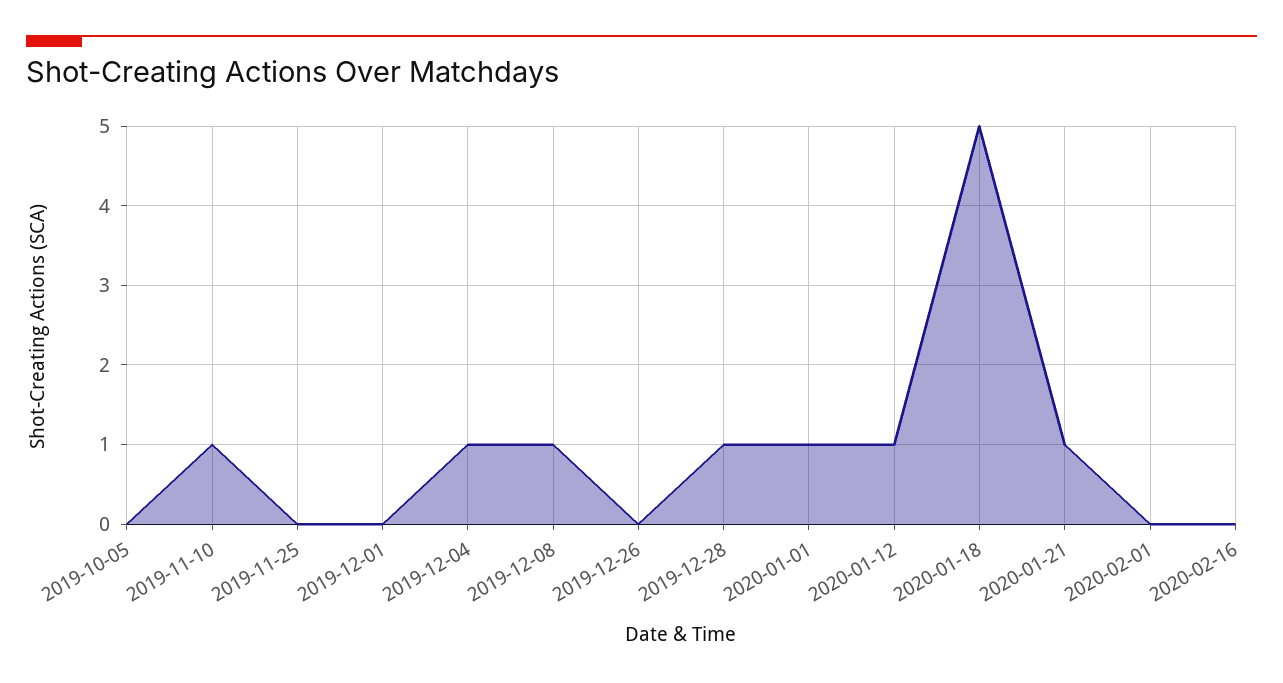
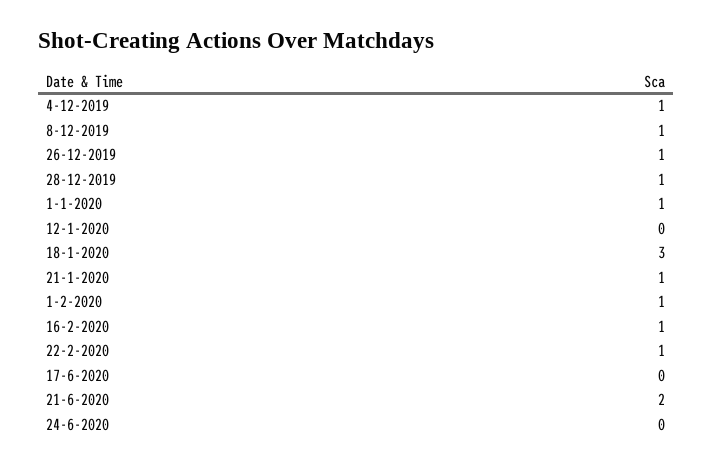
2019-10-05: 0 -> none
2019-11-10: 1 -> none
2019-11-25: 0 -> none
2019-12-01: 0 -> none
2019-12-26: 0 -> 1
2020-01-12: 1 -> 0
2020-01-18: 5 -> 3
2020-02-01: 0 -> 1
2020-02-16: 0 -> 1
22-2-2020: none -> 1
17-6-2020: none -> 0
21-6-2020: none -> 2
24-6-2020: none -> 0

